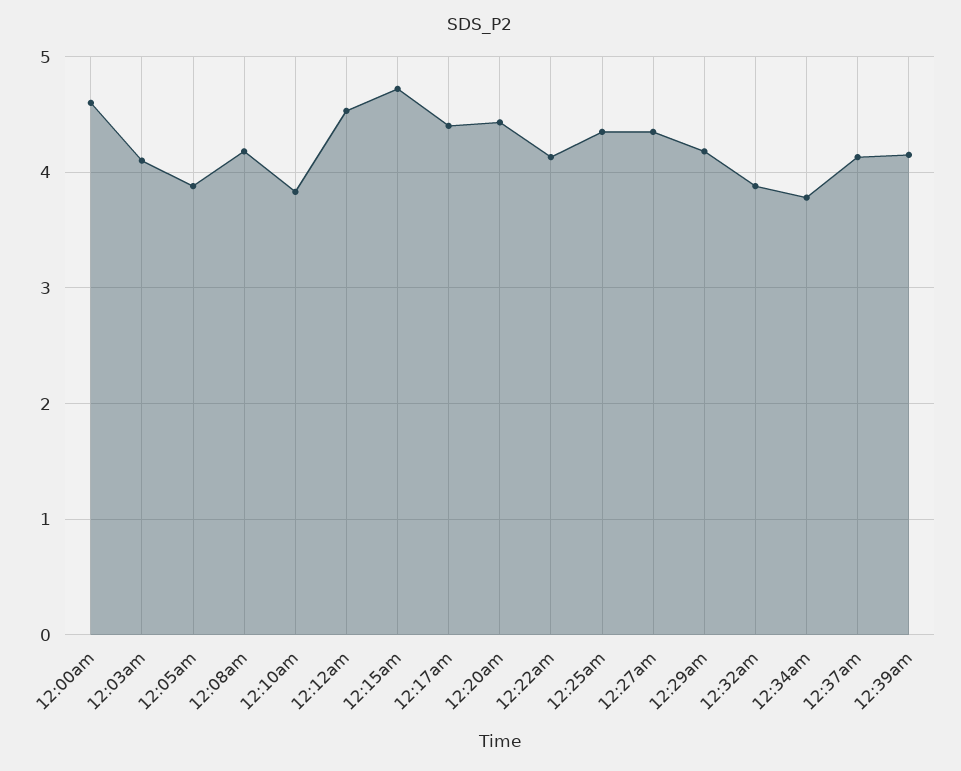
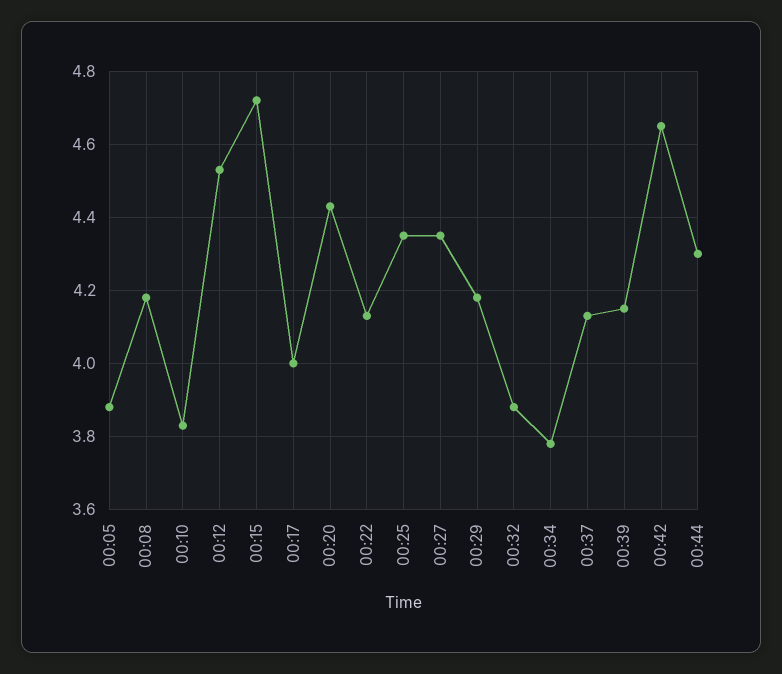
12:00am: 4.6 -> none
12:03am: 4.1 -> none
12:17am: 4.4 -> 4
00:42: none -> 4.65
00:44: none -> 4.3

